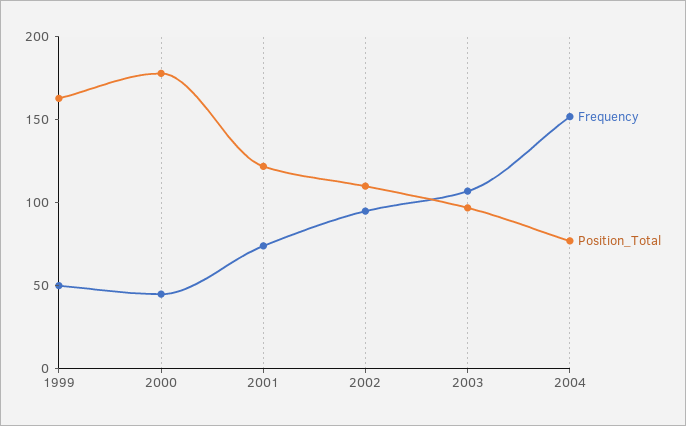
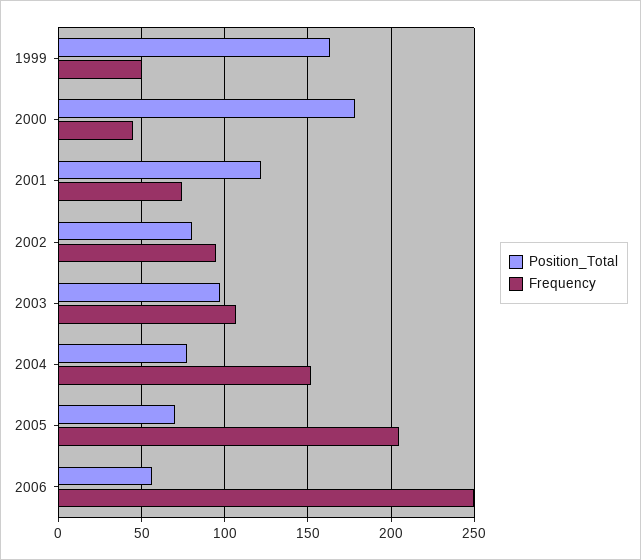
Position_Total, 2002: 110 -> 80
Position_Total, 2005: none -> 70
Frequency, 2005: none -> 205
Position_Total, 2006: none -> 55
Frequency, 2006: none -> 250

